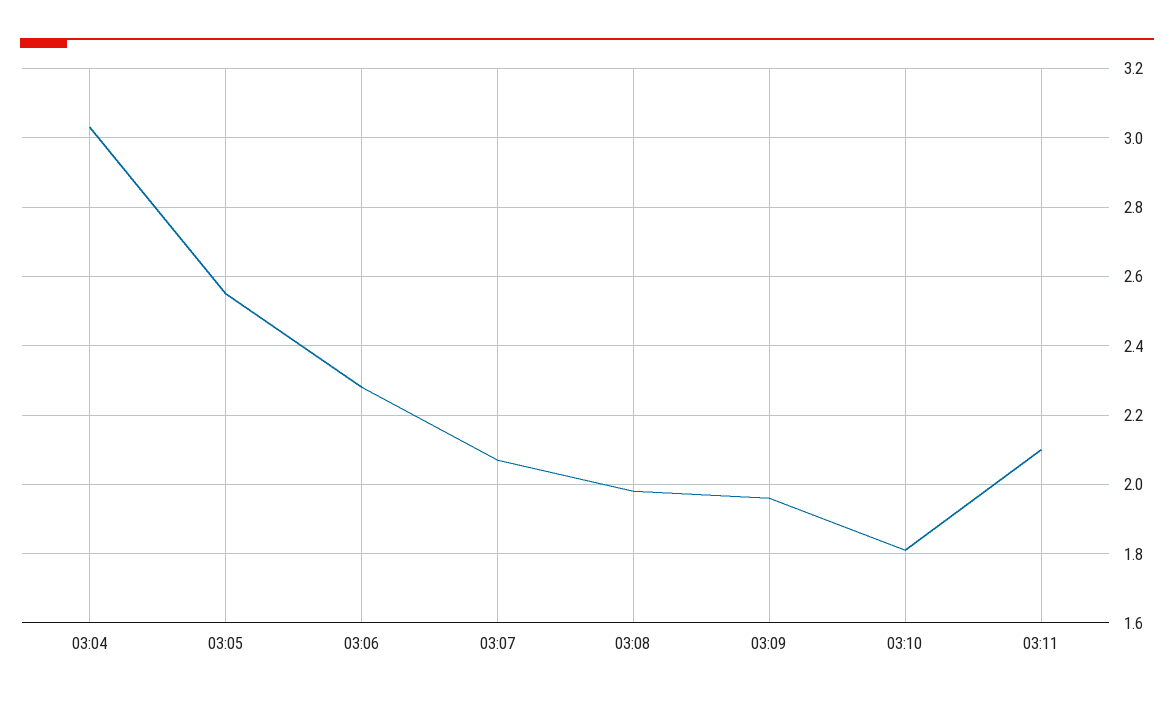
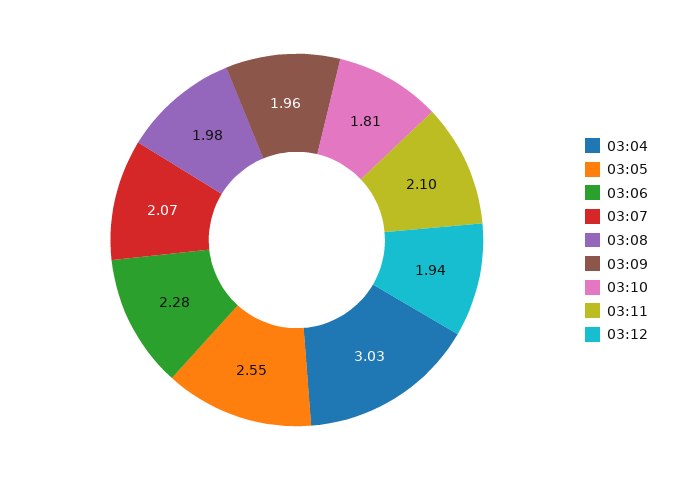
03:12: none -> 1.94

